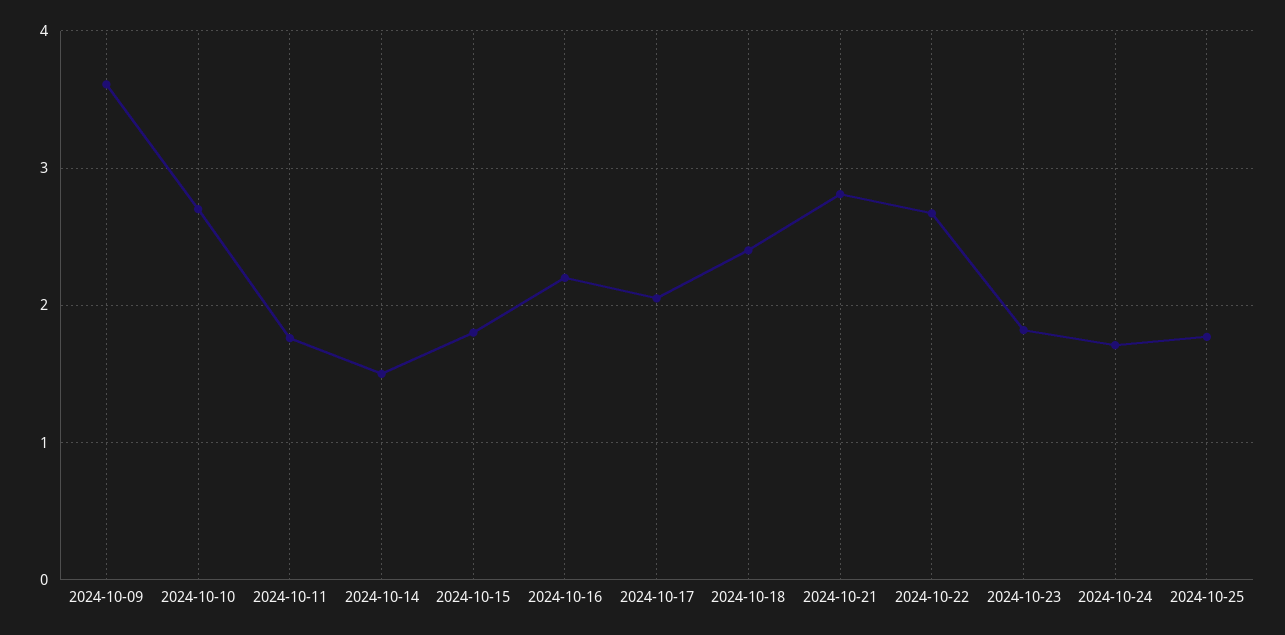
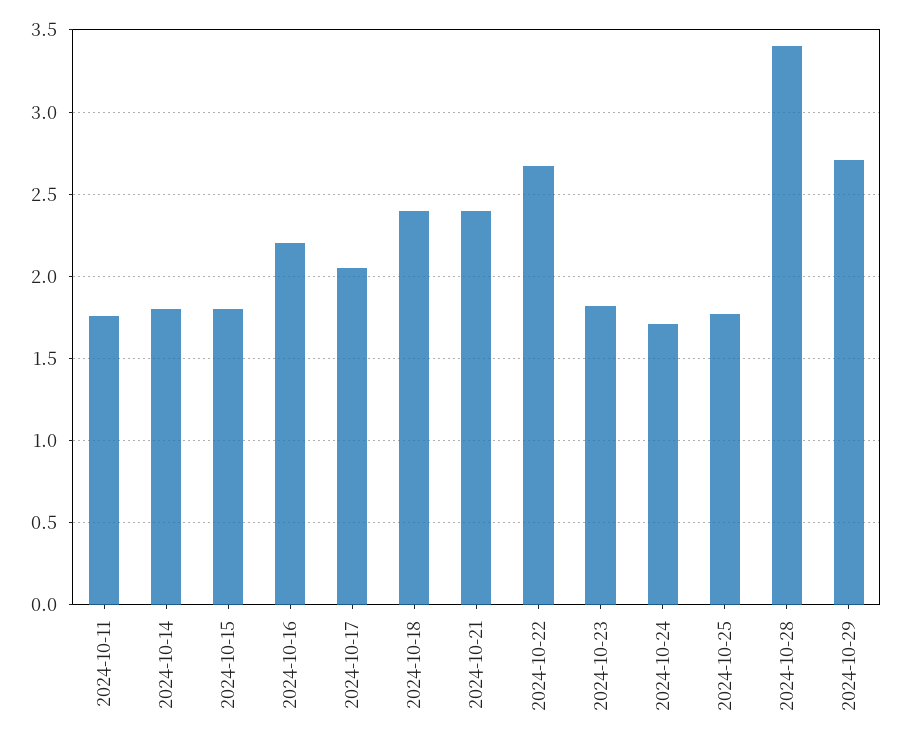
2024-10-09: 3.6 -> none
2024-10-10: 2.7 -> none
2024-10-14: 1.5 -> 1.8
2024-10-21: 2.8 -> 2.4
2024-10-28: none -> 3.4
2024-10-29: none -> 2.7

